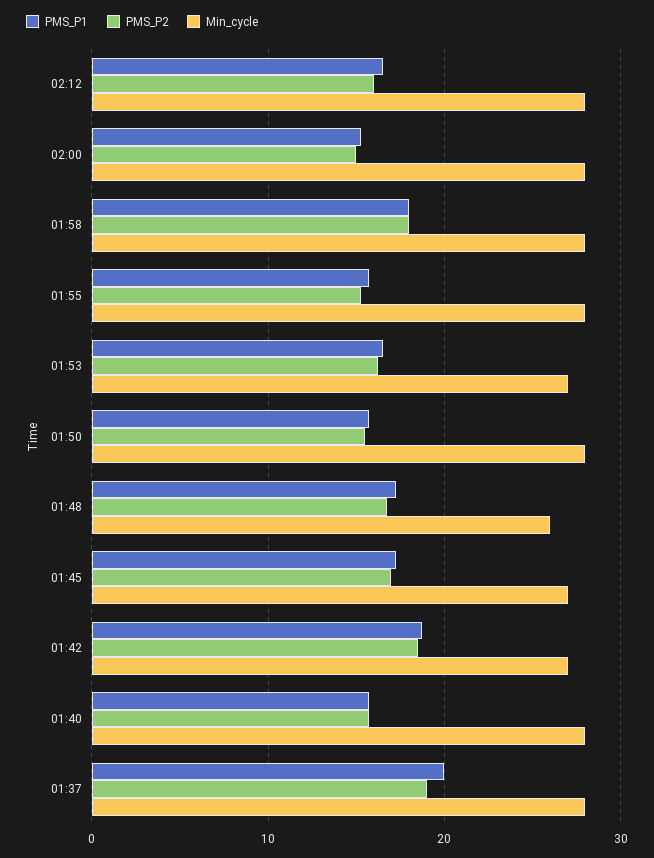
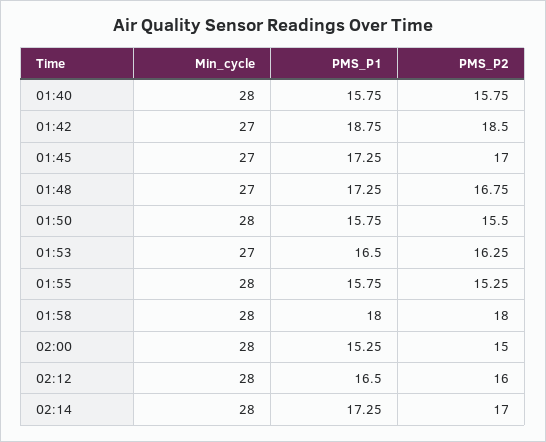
Min_cycle, 01:48: 26 -> 27
PMS_P1, 01:37: 20 -> none
PMS_P2, 01:37: 19 -> none
Min_cycle, 01:37: 28 -> none
Min_cycle, 02:14: none -> 28
PMS_P1, 02:14: none -> 17.25
PMS_P2, 02:14: none -> 17

